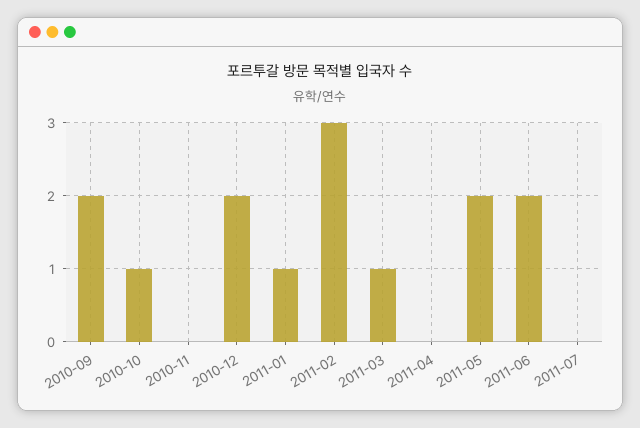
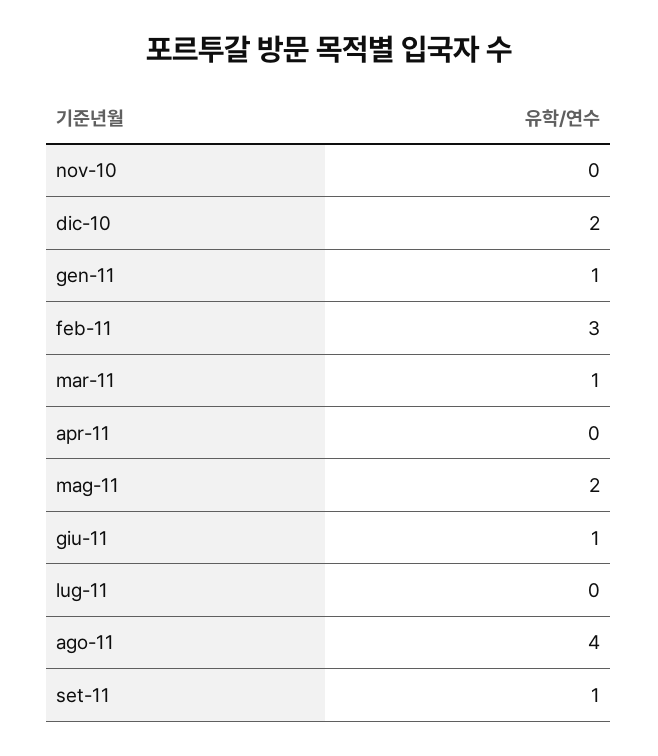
2010-09: 2 -> none
2010-10: 1 -> none
2011-06: 2 -> 1
ago-11: none -> 4
set-11: none -> 1

